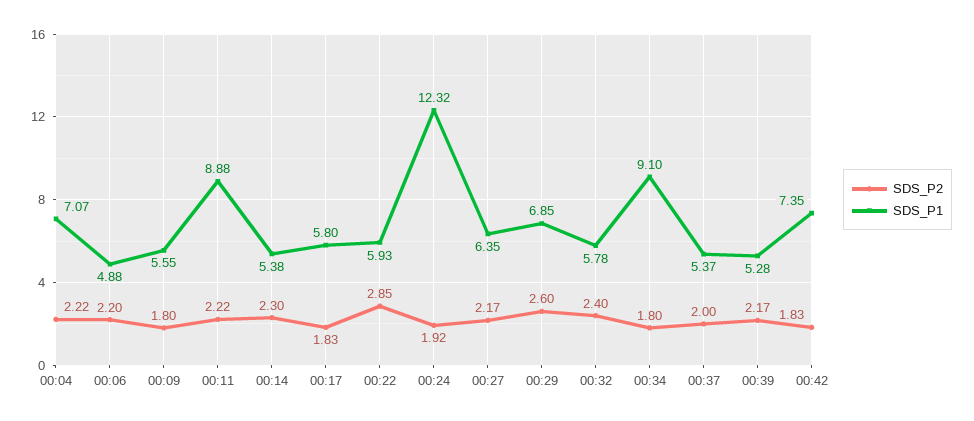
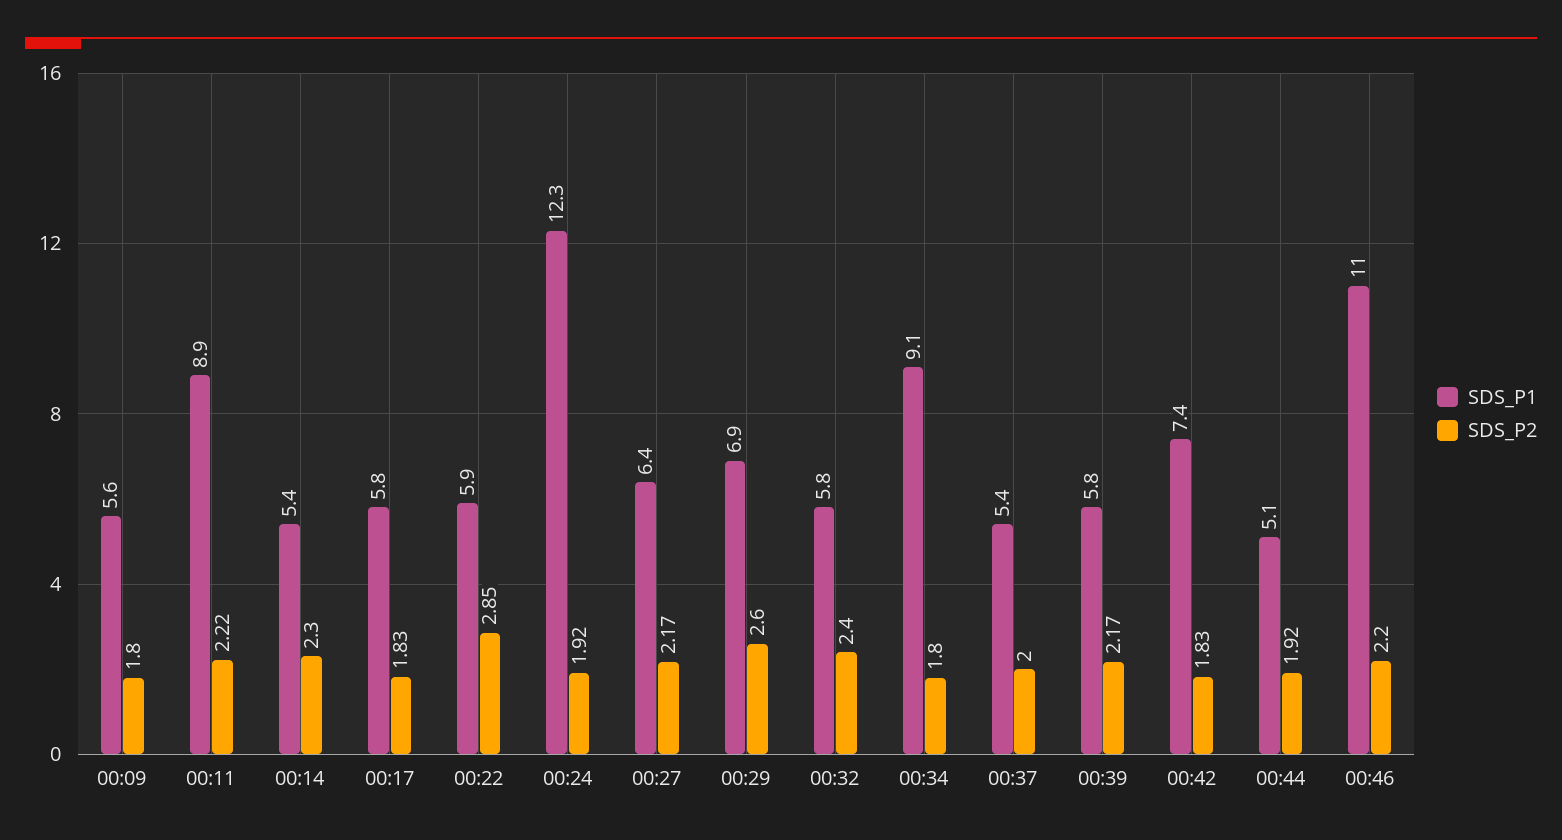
SDS_P2, 00:04: 2.22 -> none
SDS_P1, 00:04: 7.07 -> none
SDS_P2, 00:06: 2.2 -> none
SDS_P1, 00:06: 4.88 -> none
SDS_P1, 00:39: 5.28 -> 5.8
SDS_P1, 00:44: none -> 5.1
SDS_P2, 00:44: none -> 1.92
SDS_P1, 00:46: none -> 11
SDS_P2, 00:46: none -> 2.2

